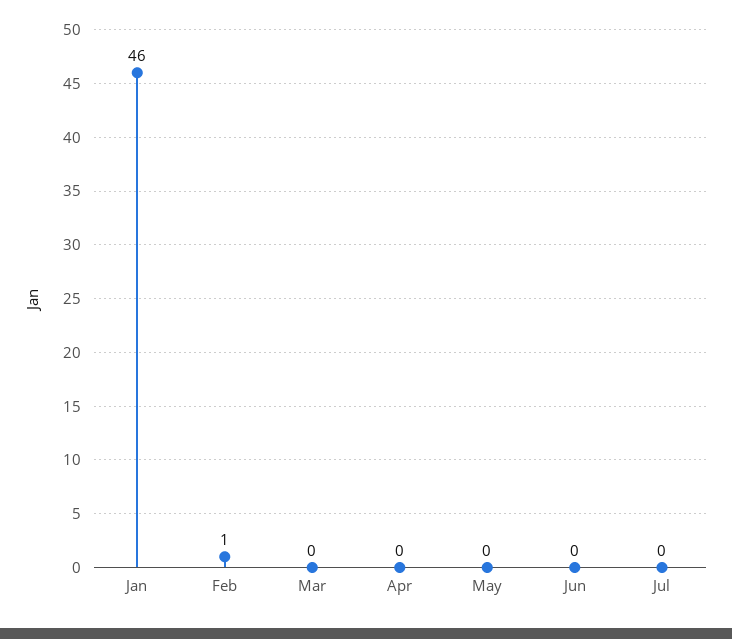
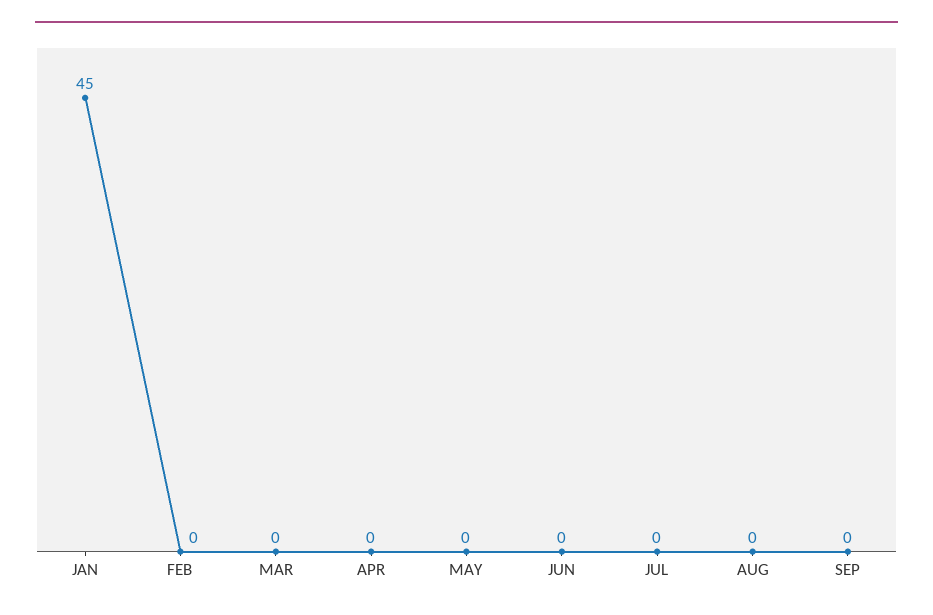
Jan: 46 -> 45
Feb: 1 -> 0
AUG: none -> 0
SEP: none -> 0

